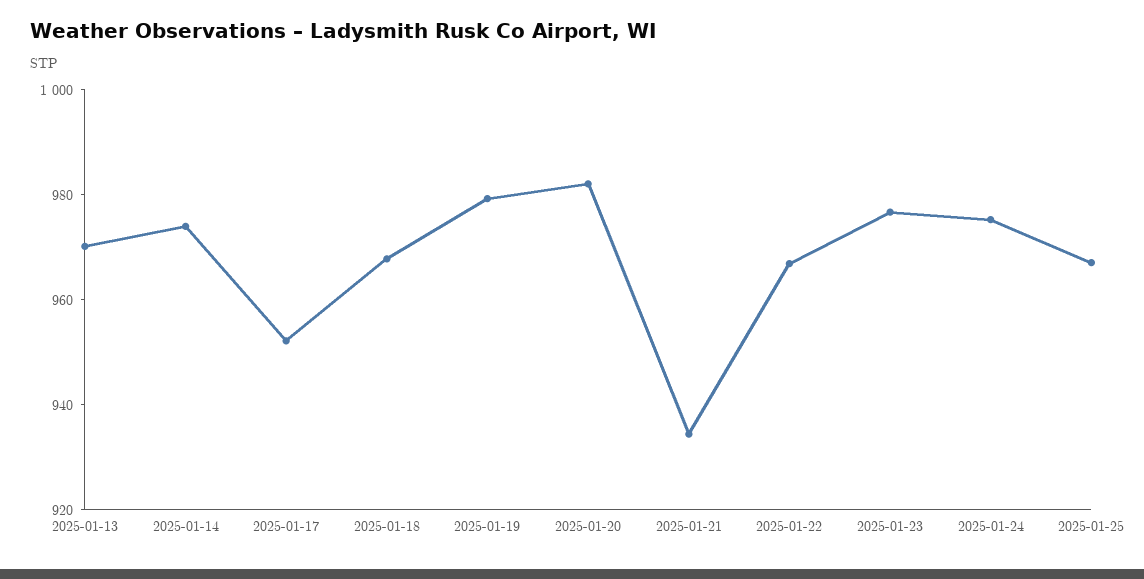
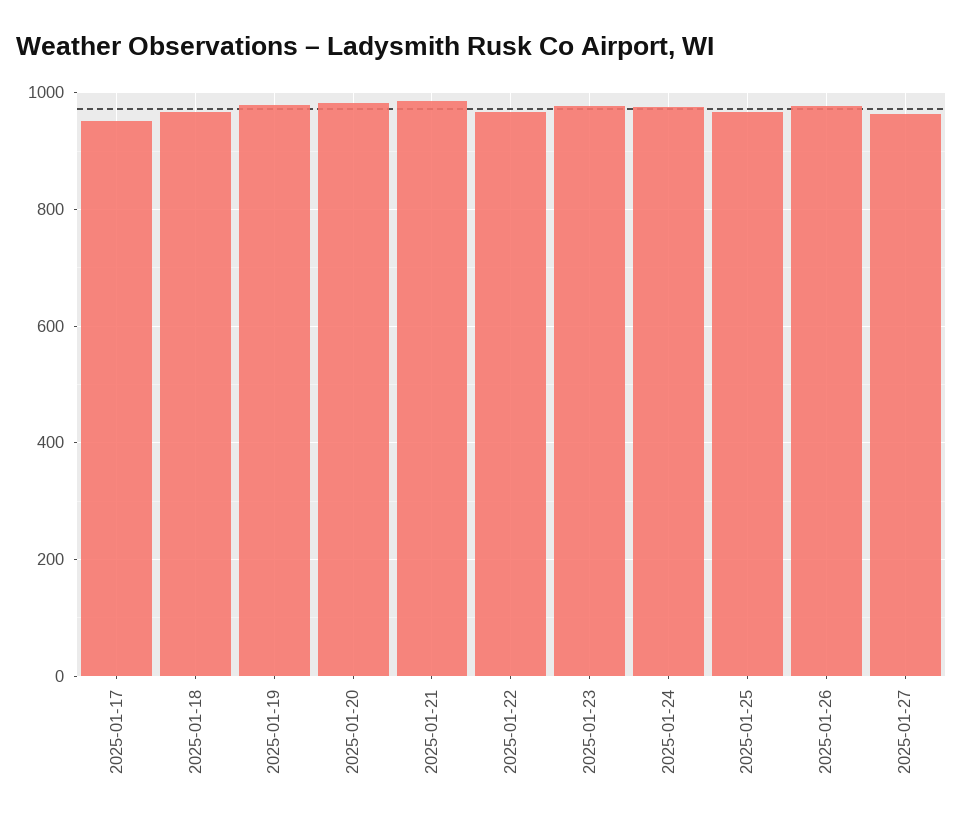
2025-01-13: 970 -> none
2025-01-14: 975 -> none
2025-01-21: 935 -> 980
2025-01-26: none -> 980
2025-01-27: none -> 960

